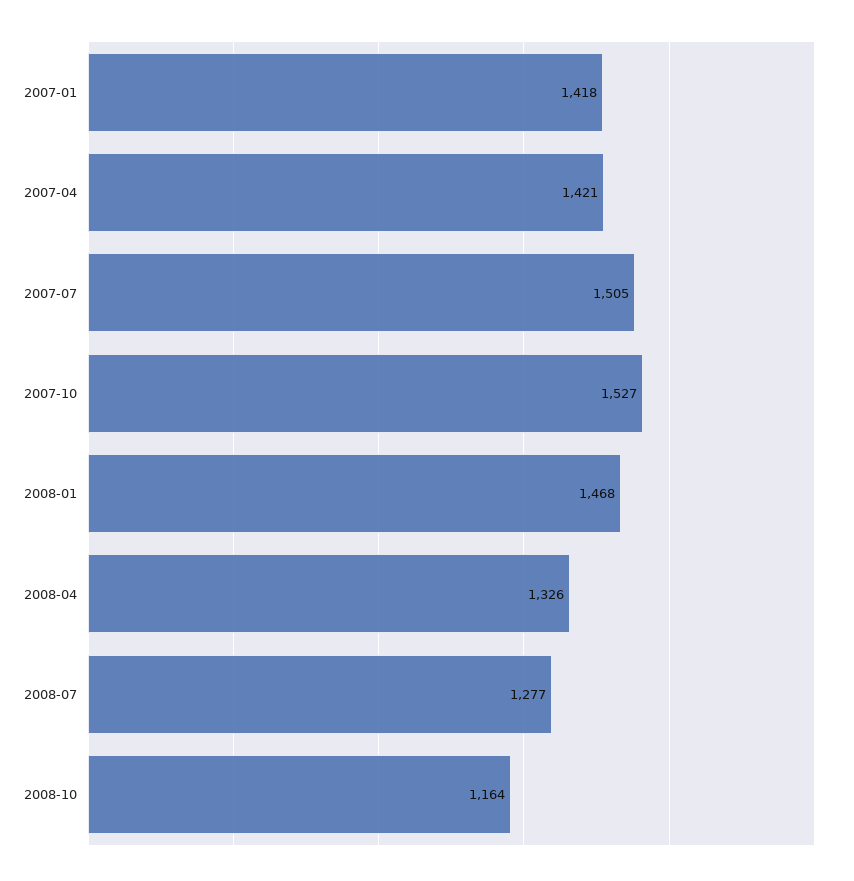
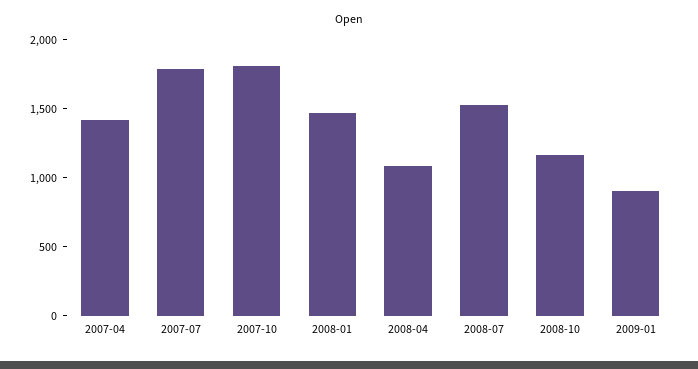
2007-01: 1418 -> none
2007-07: 1505 -> 1800
2007-10: 1527 -> 1800
2008-04: 1326 -> 1100
2008-07: 1277 -> 1500
2009-01: none -> 900

